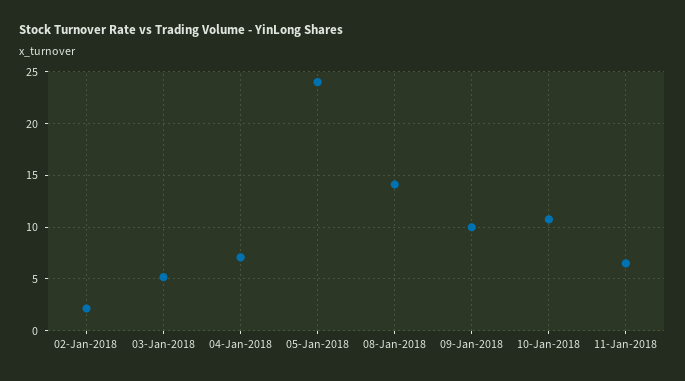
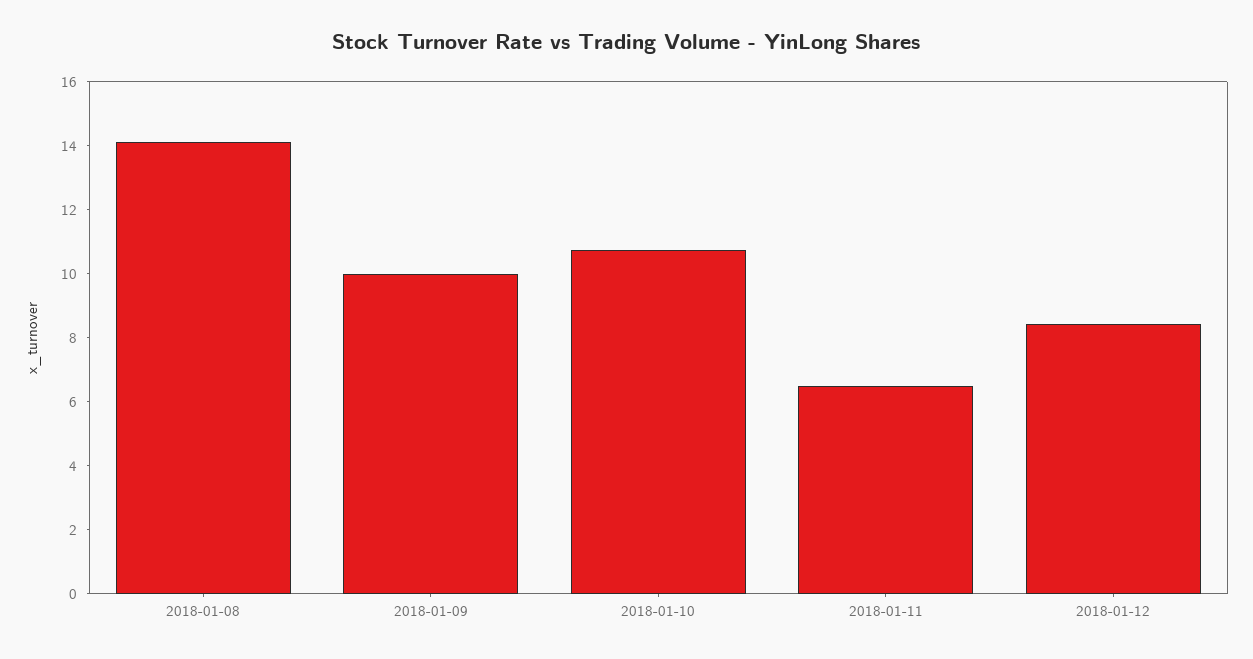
02-Jan-2018: 2 -> none
03-Jan-2018: 5 -> none
04-Jan-2018: 7 -> none
05-Jan-2018: 24 -> none
2018-01-12: none -> 8.5

